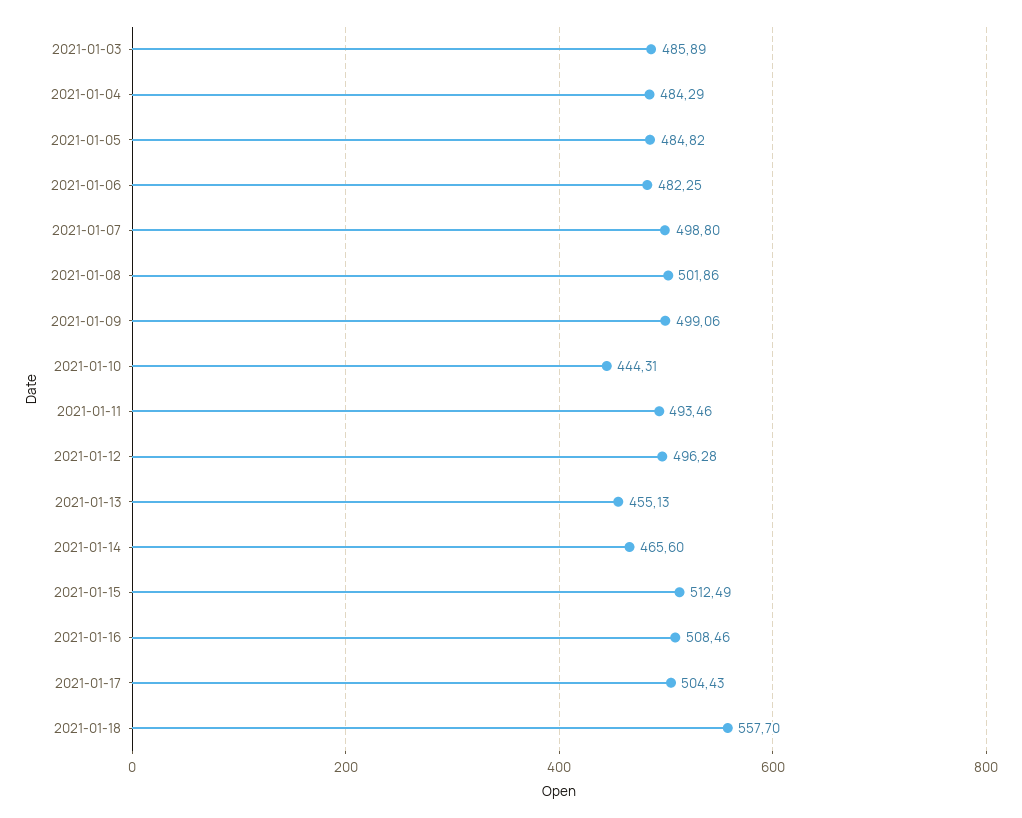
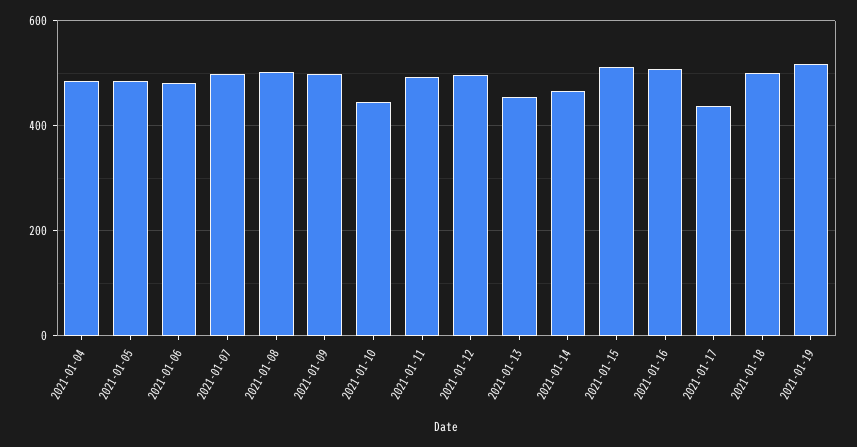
2021-01-03: 485.89 -> none
2021-01-17: 504.43 -> 440
2021-01-18: 557.7 -> 500
2021-01-19: none -> 520

